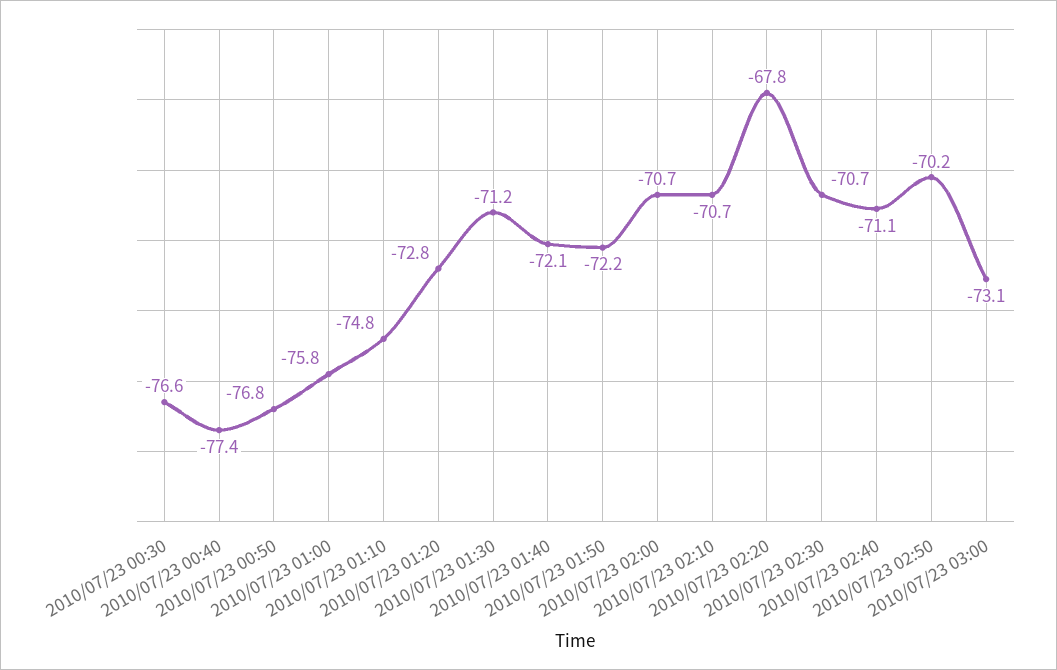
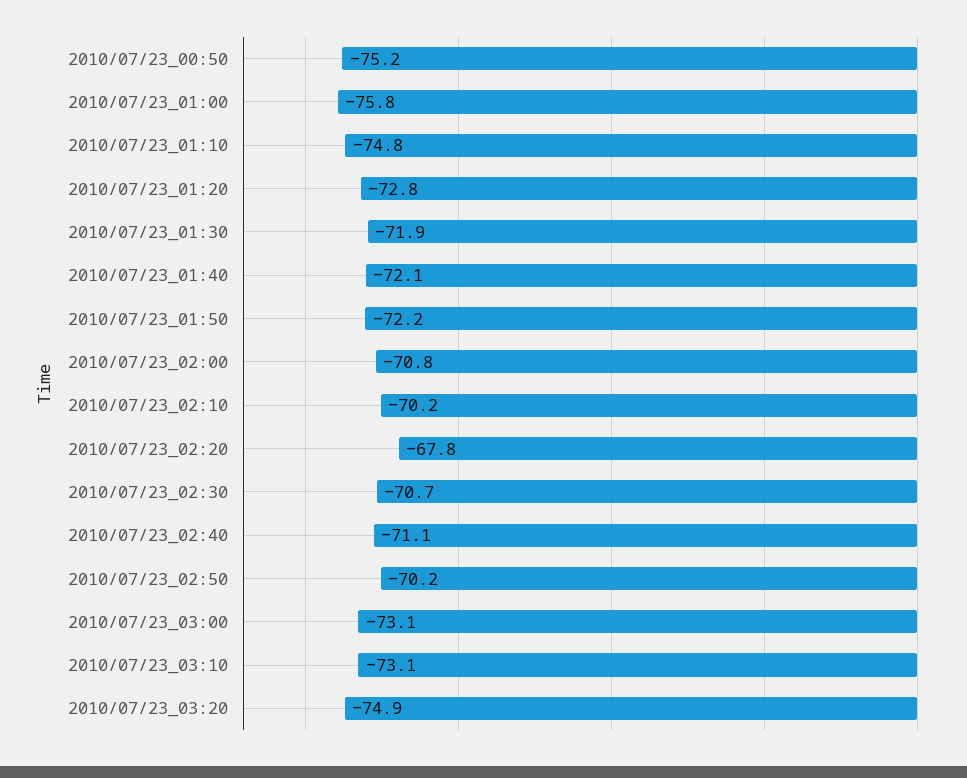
2010/07/23 00:30: -76.6 -> none
2010/07/23 00:40: -77.4 -> none
2010/07/23 00:50: -76.8 -> -75.2
2010/07/23 01:30: -71.2 -> -71.9
2010/07/23 02:00: -70.7 -> -70.8
2010/07/23 02:10: -70.7 -> -70.2
2010/07/23_03:10: none -> -73.1
2010/07/23_03:20: none -> -74.9

